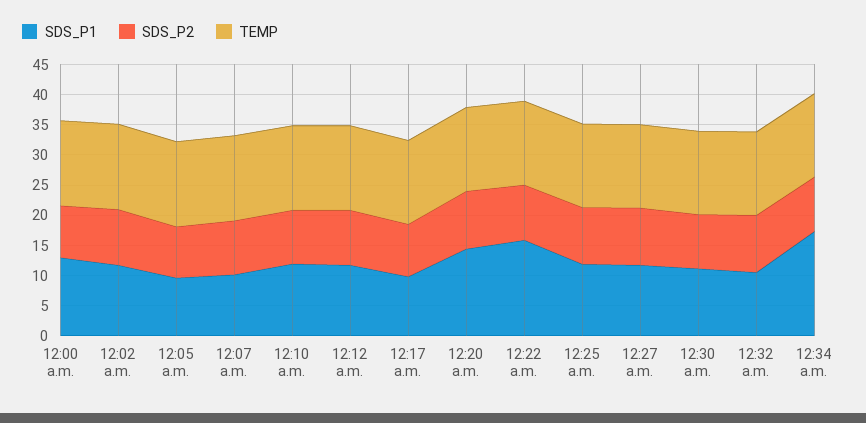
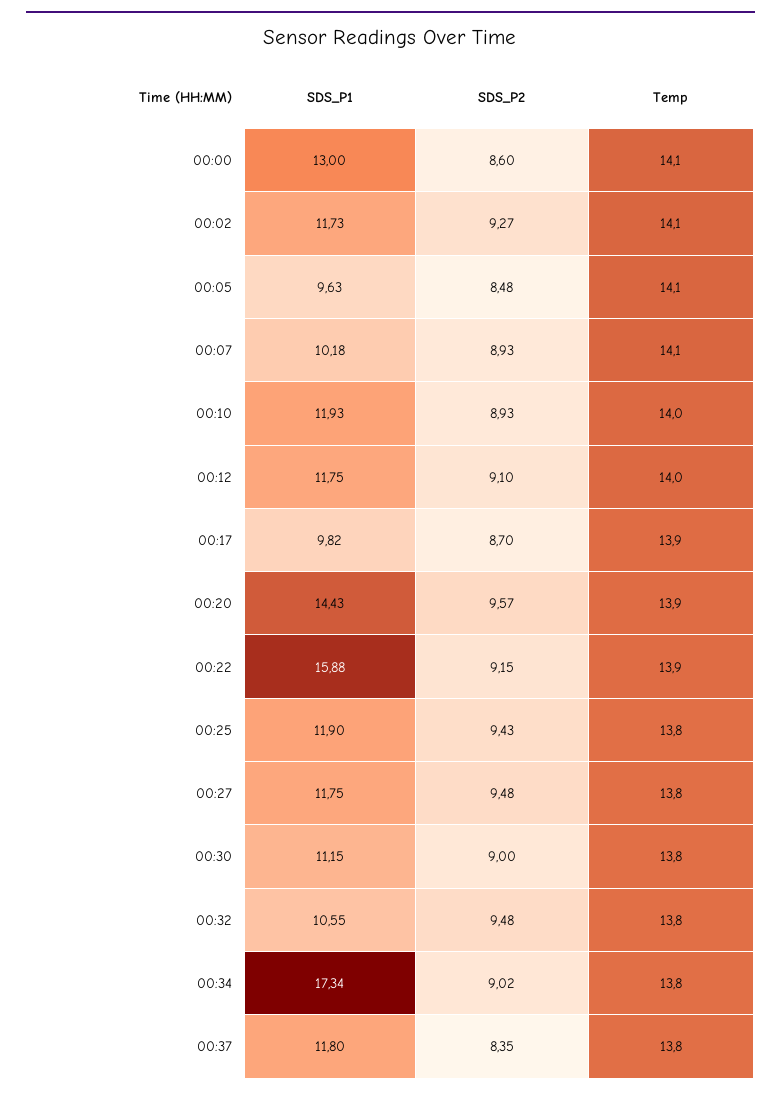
SDS_P1, 00:37: none -> 11.8
SDS_P2, 00:37: none -> 8.35
TEMP, 00:37: none -> 13.8

